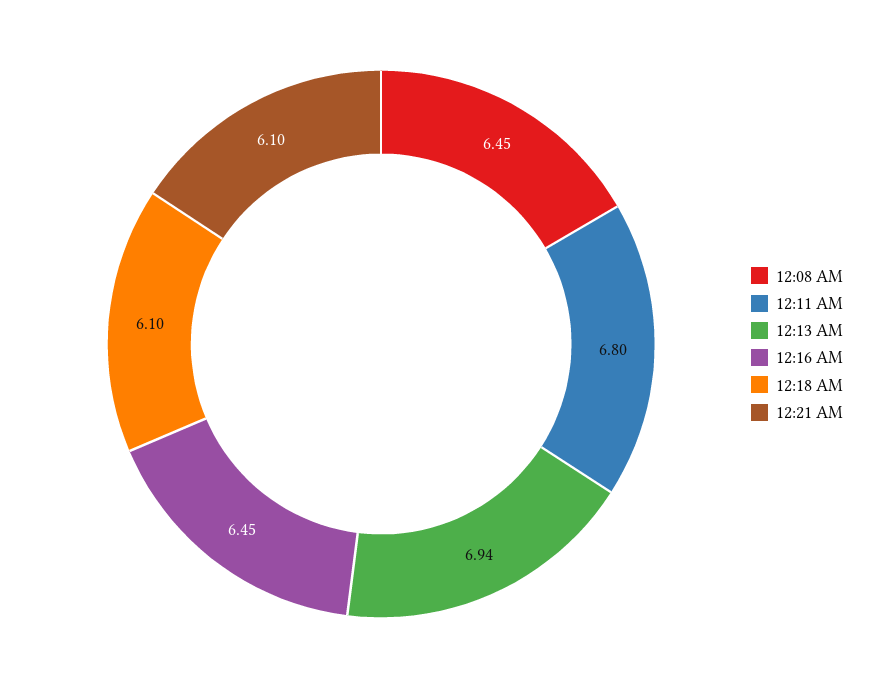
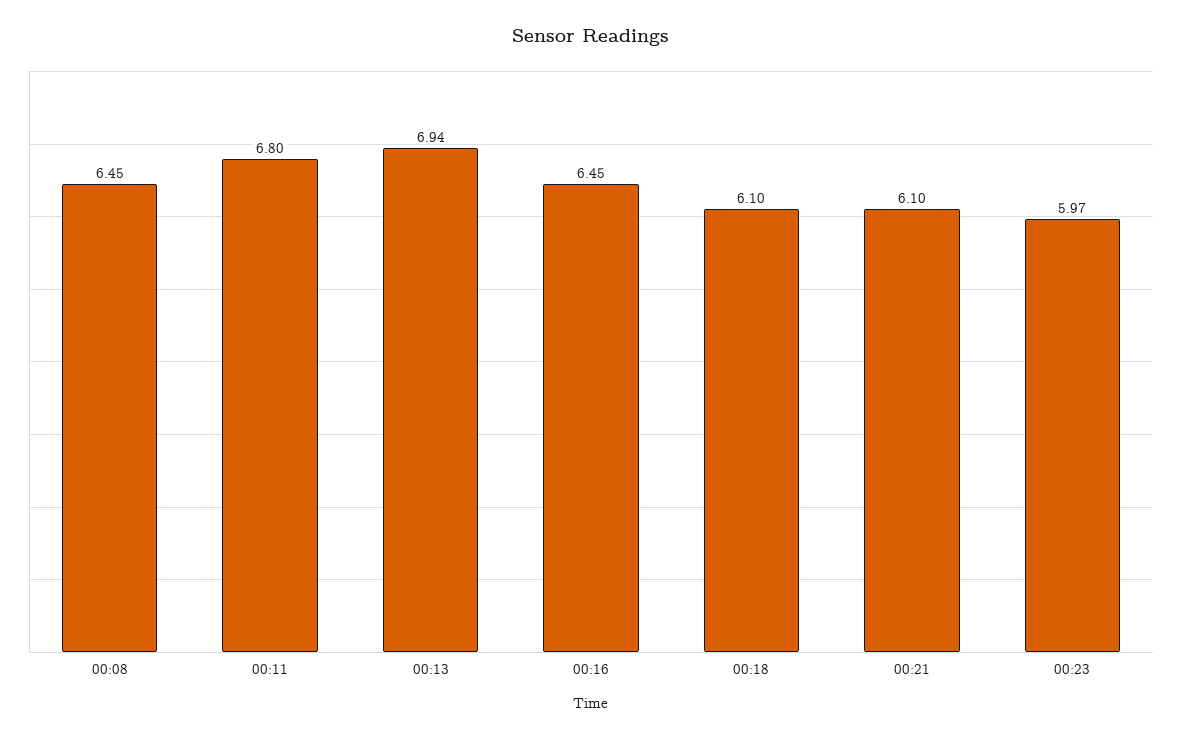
00:23: none -> 5.97

